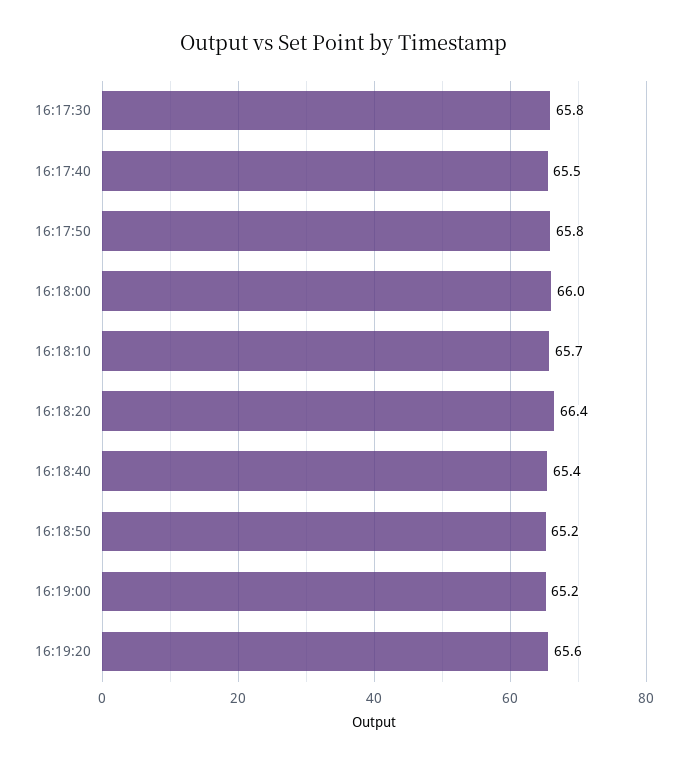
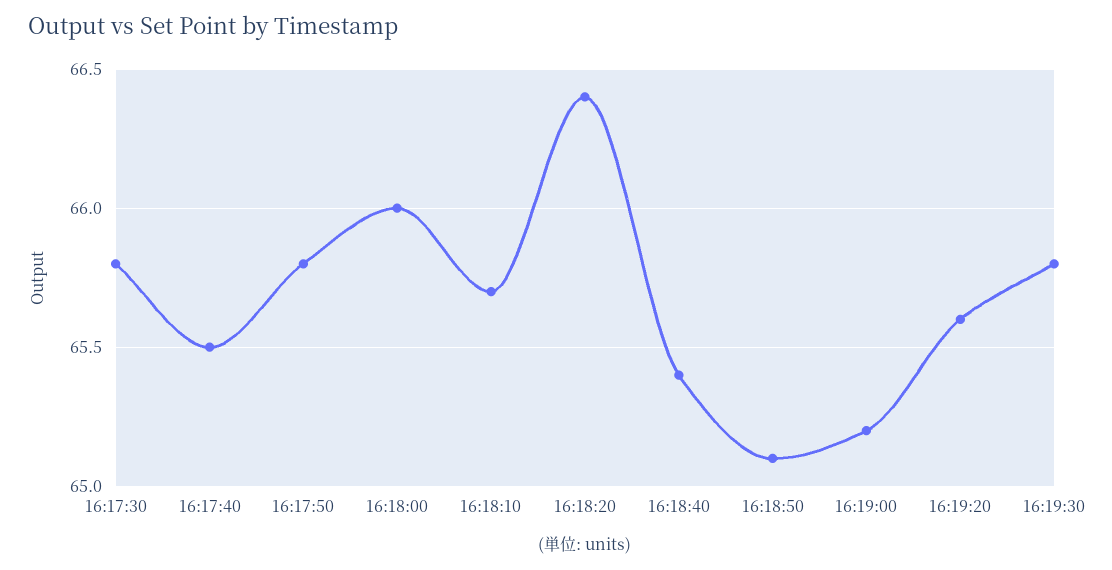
16:18:50: 65.2 -> 65.1
16:19:30: none -> 65.8

